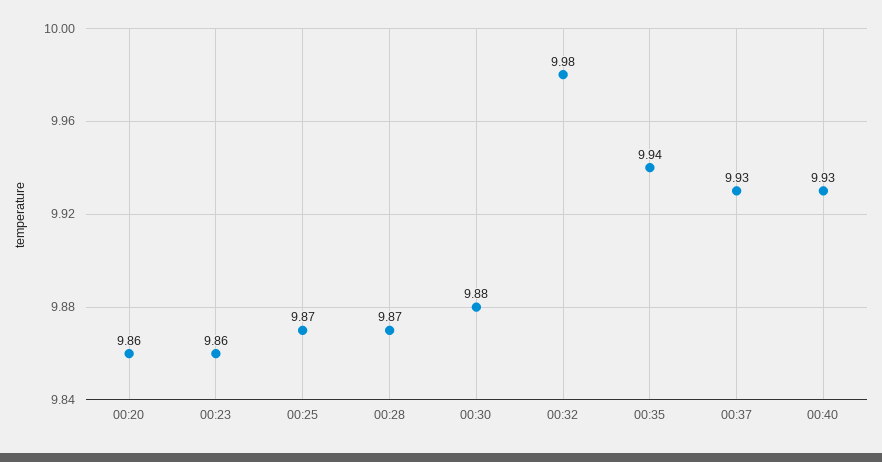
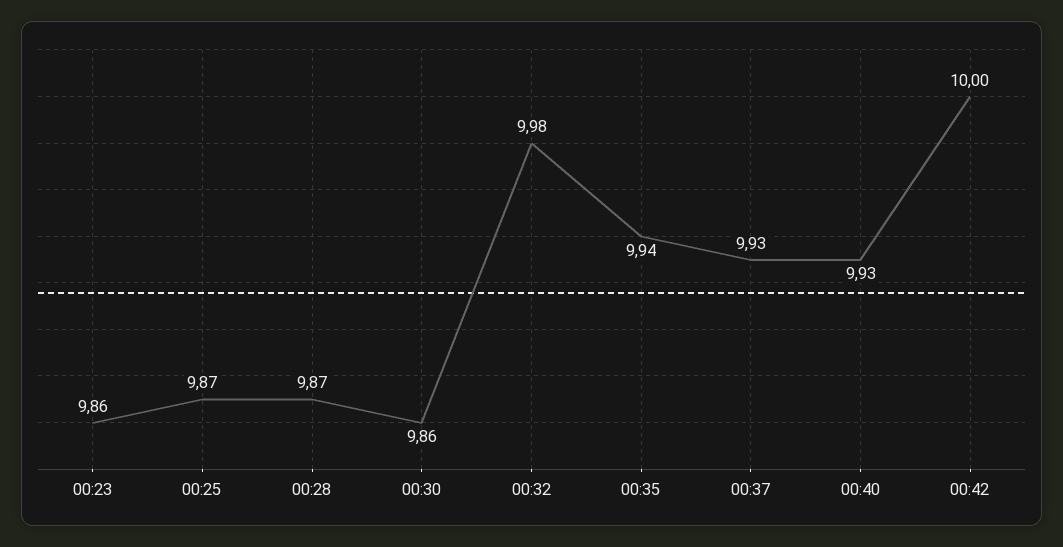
00:20: 9.86 -> none
00:30: 9.88 -> 9.86
00:42: none -> 10

